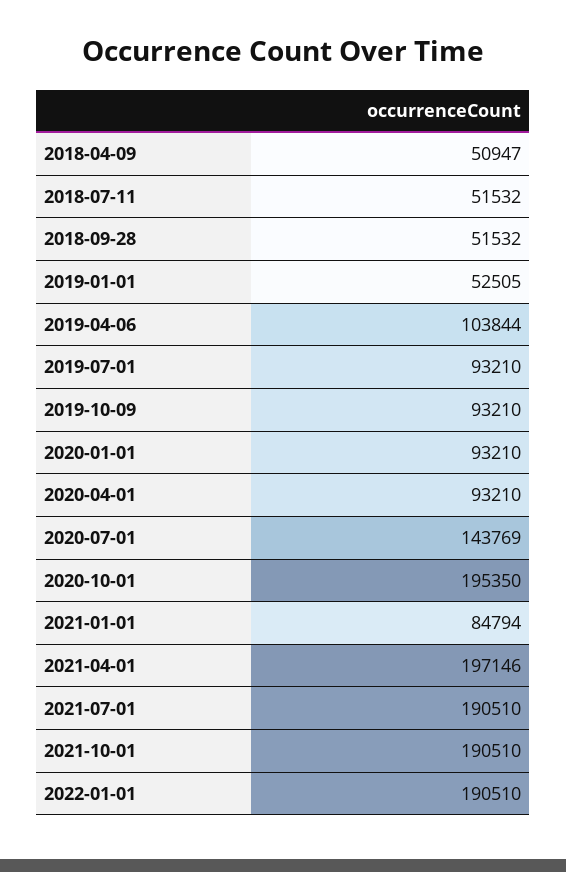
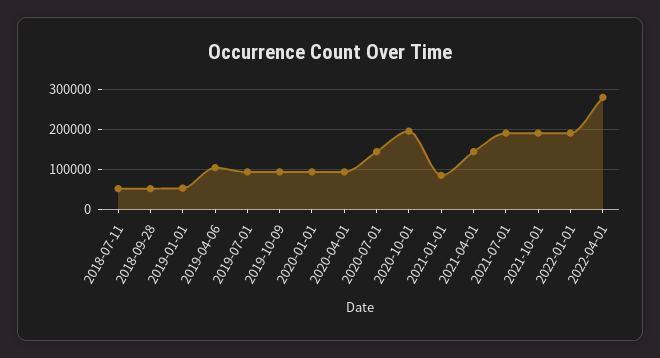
2018-04-09: 50947 -> none
2021-04-01: 197146 -> 140000
2022-04-01: none -> 280000

